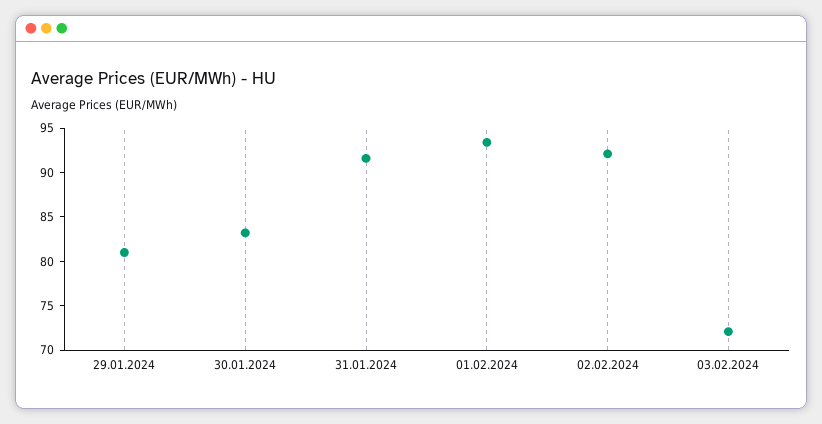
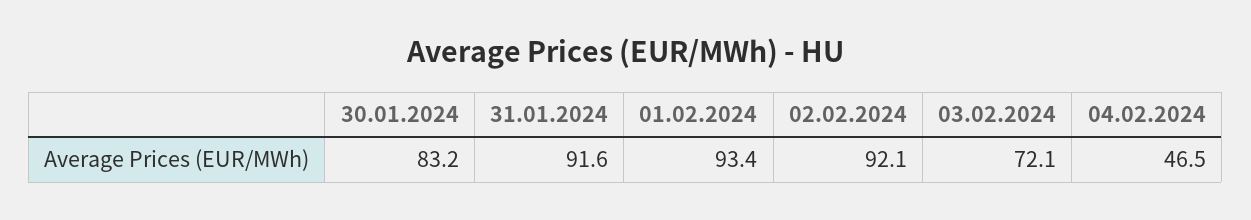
29.01.2024: 81 -> none
04.02.2024: none -> 46.5

